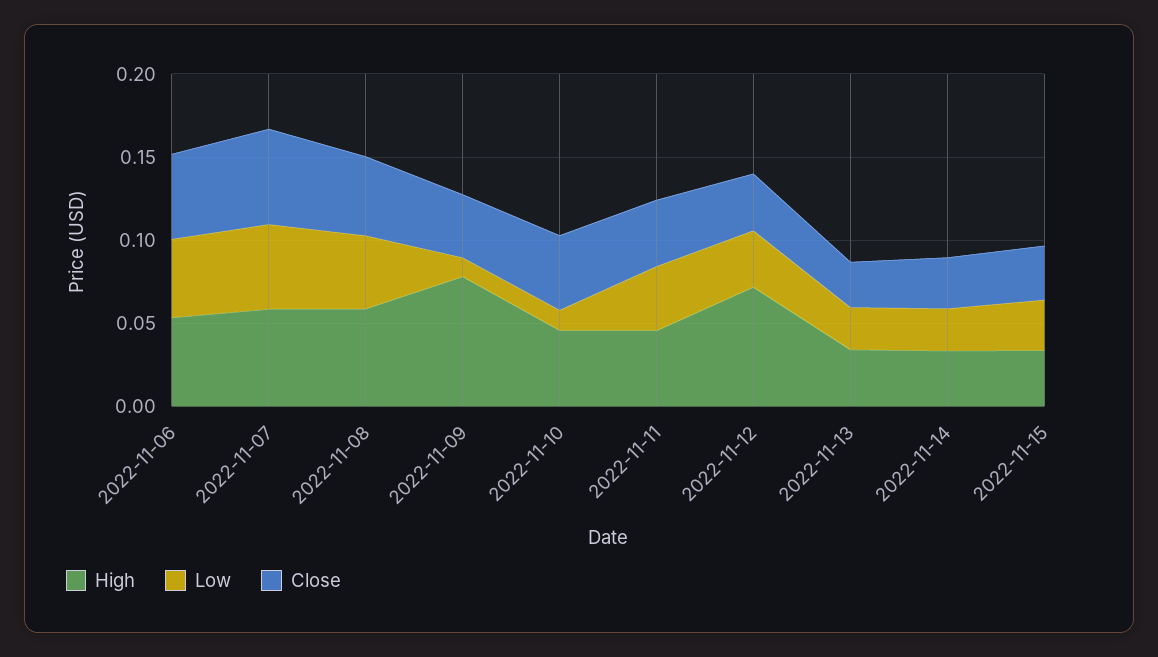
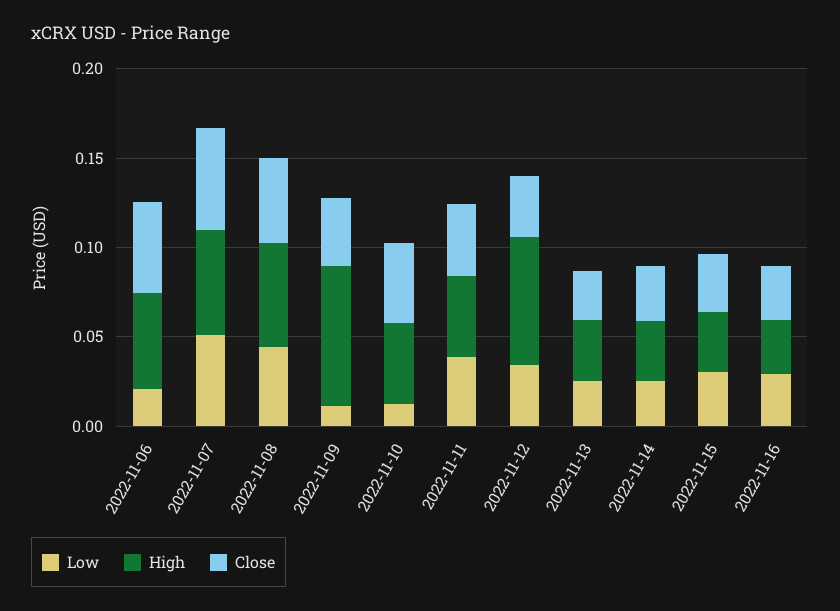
Low, 2022-11-06: 0.05 -> 0.02
Low, 2022-11-16: none -> 0.03
High, 2022-11-16: none -> 0.03
Close, 2022-11-16: none -> 0.03

